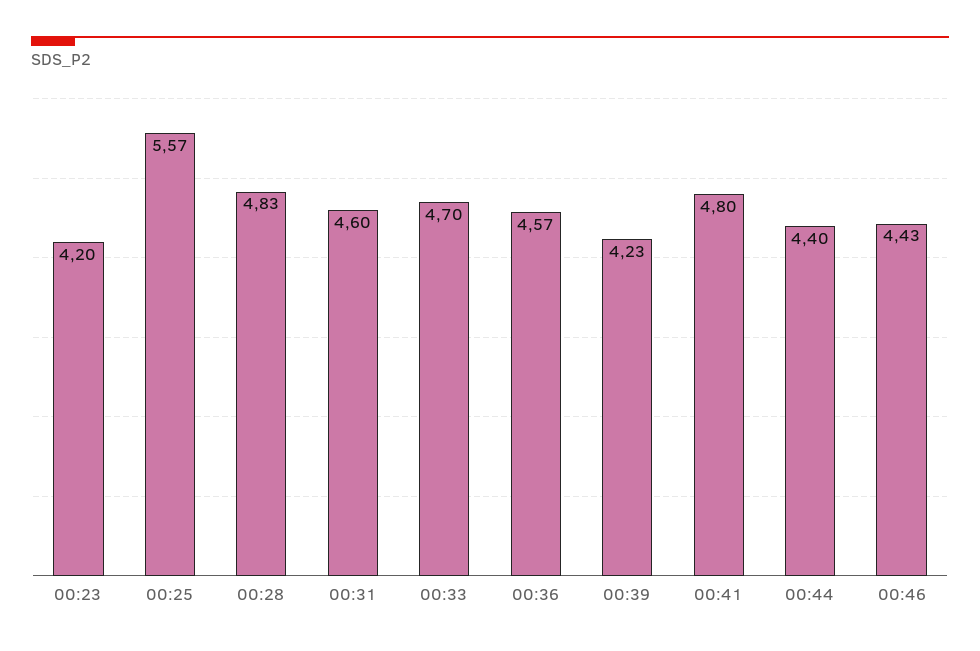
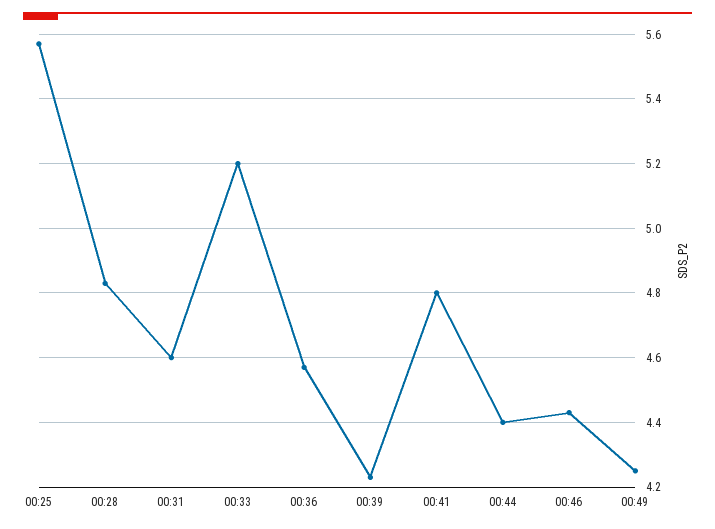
00:23: 4.2 -> none
00:33: 4.7 -> 5.2
00:49: none -> 4.25

